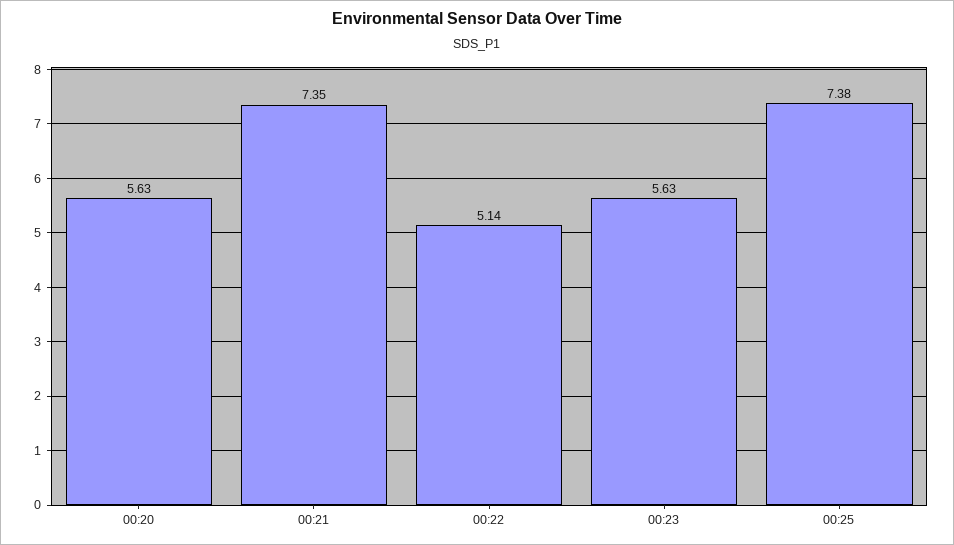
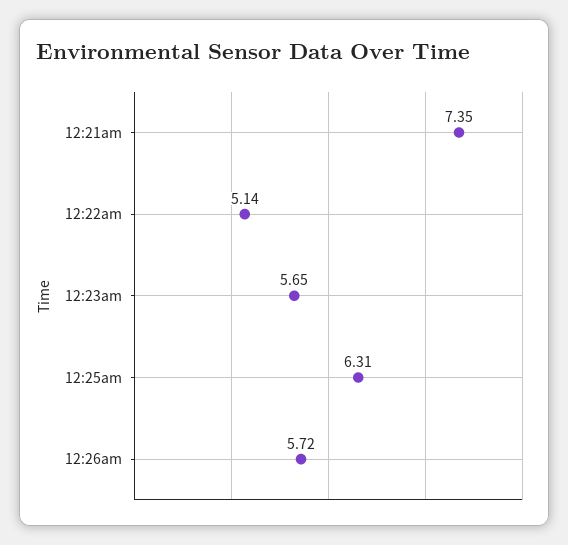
00:20: 5.63 -> none
00:23: 5.63 -> 5.65
00:25: 7.38 -> 6.31
12:26am: none -> 5.72

